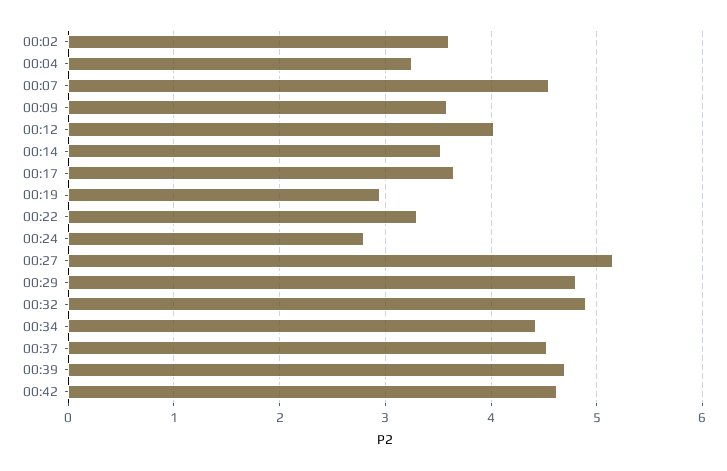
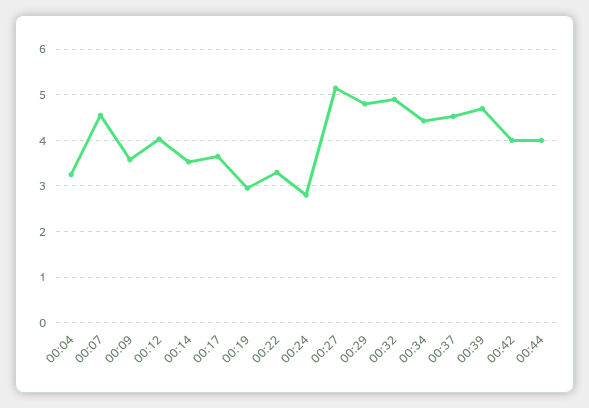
00:02: 3.6 -> none
00:42: 4.6 -> 4
00:44: none -> 4

